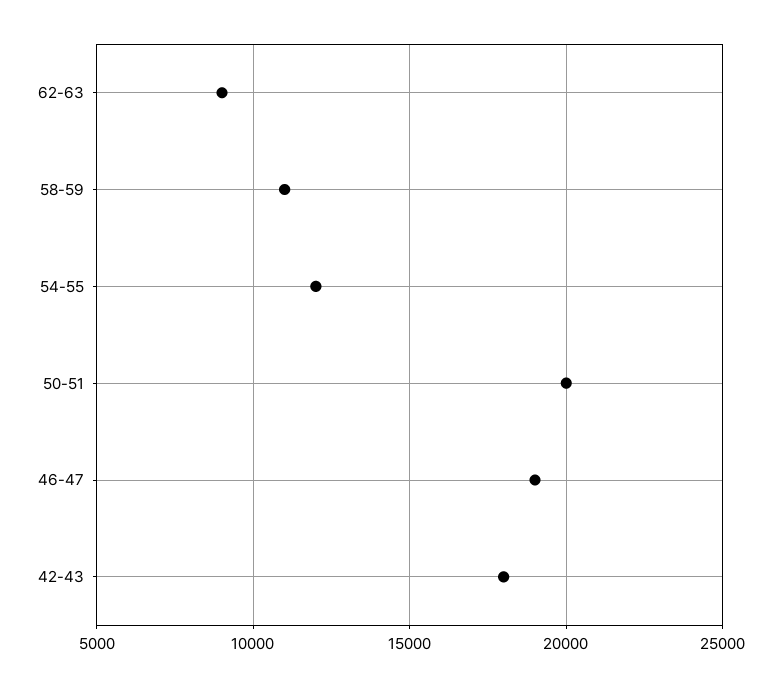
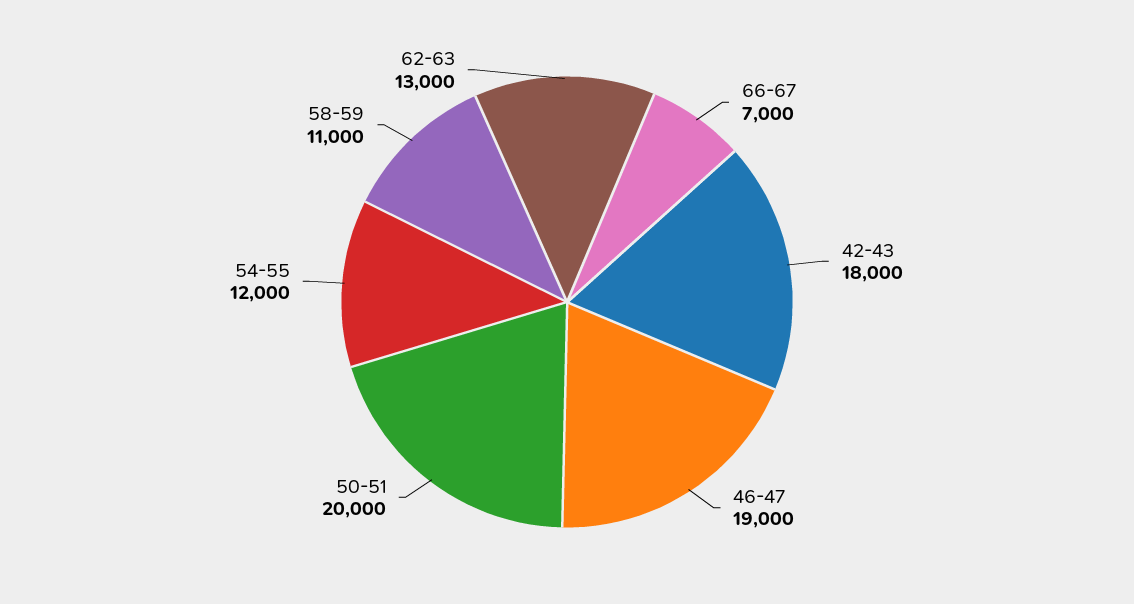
62-63: 9000 -> 13000
66-67: none -> 7000

